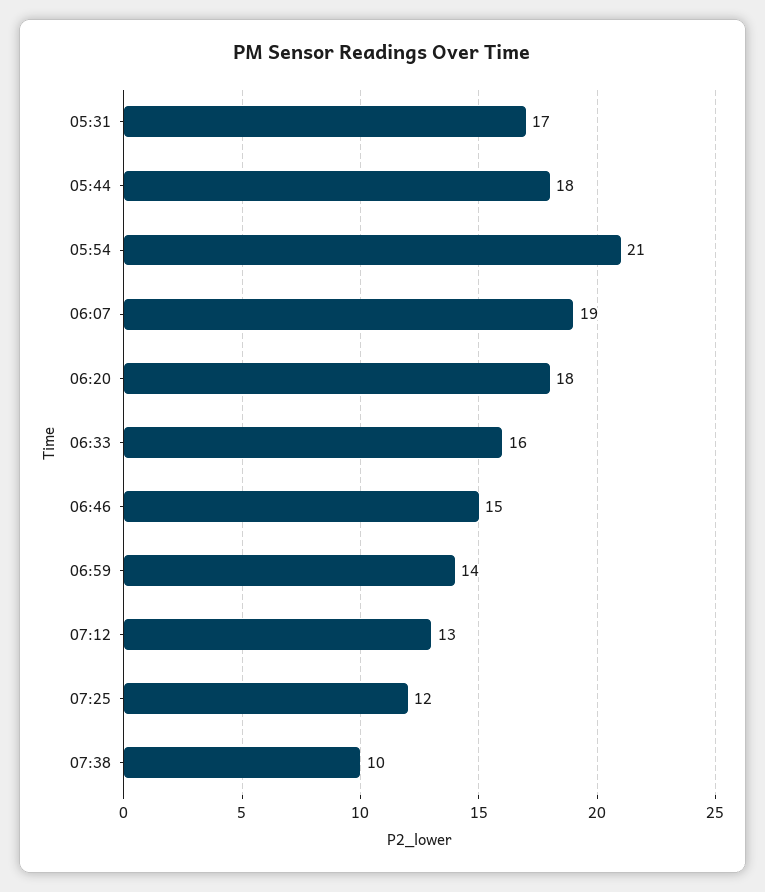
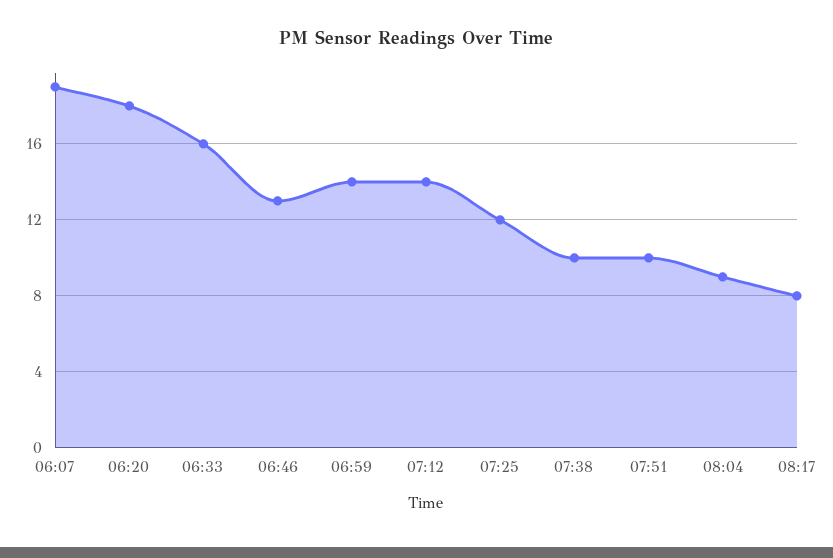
05:31: 17 -> none
05:44: 18 -> none
05:54: 21 -> none
06:46: 15 -> 13
07:12: 13 -> 14
07:51: none -> 10
08:04: none -> 9
08:17: none -> 8

